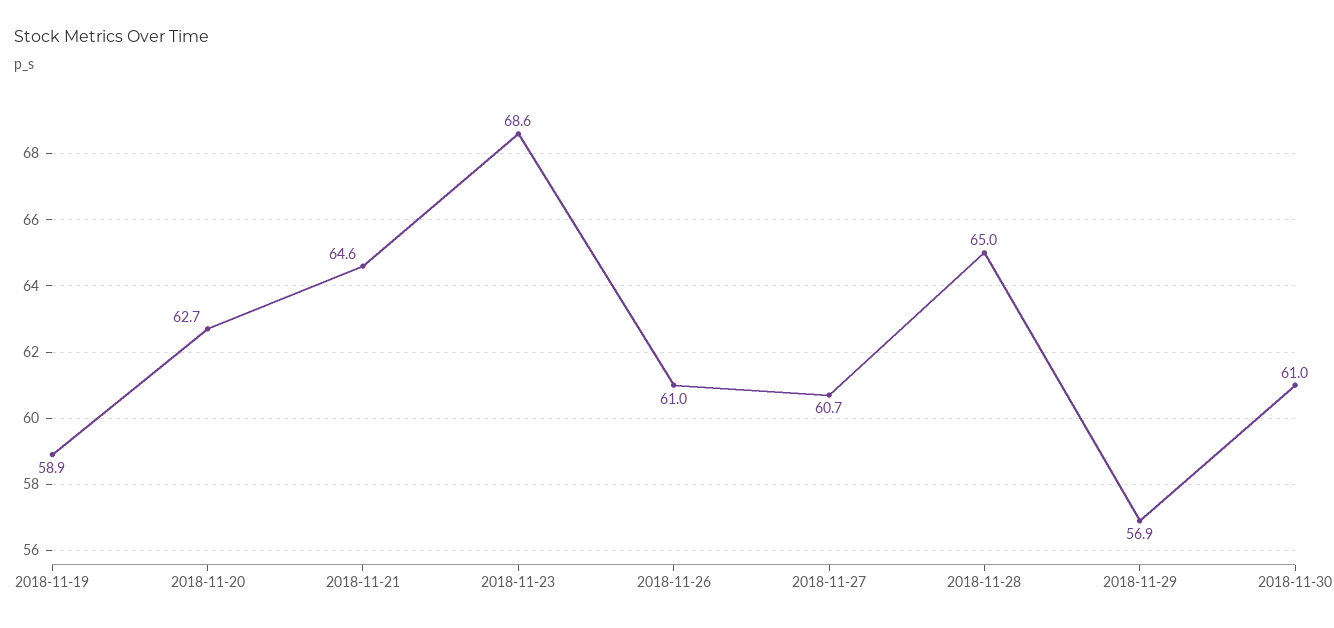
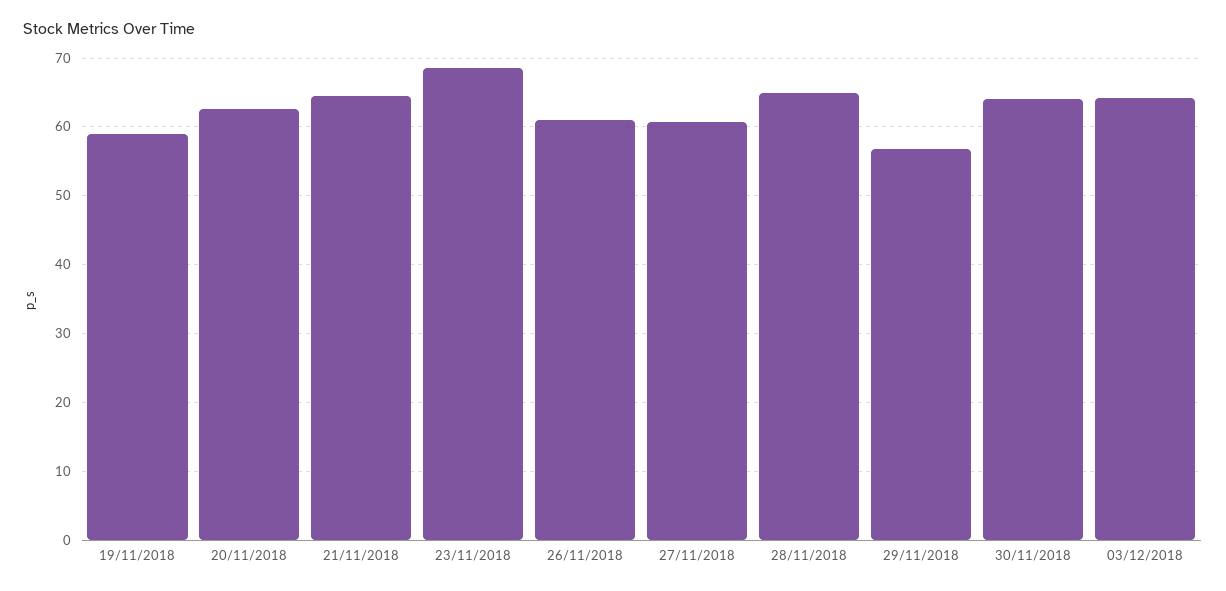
2018-11-30: 61 -> 64
03/12/2018: none -> 64

